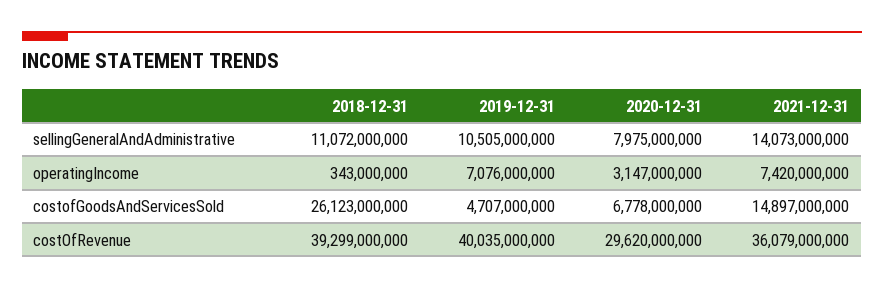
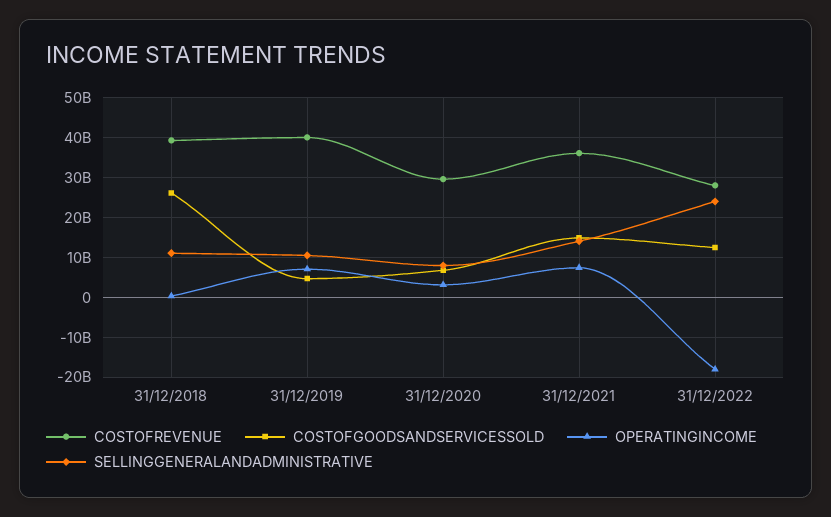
costOfRevenue, 31/12/2022: none -> 28000000000
costofGoodsAndServicesSold, 31/12/2022: none -> 12000000000
operatingIncome, 31/12/2022: none -> -18000000000
sellingGeneralAndAdministrative, 31/12/2022: none -> 24000000000

